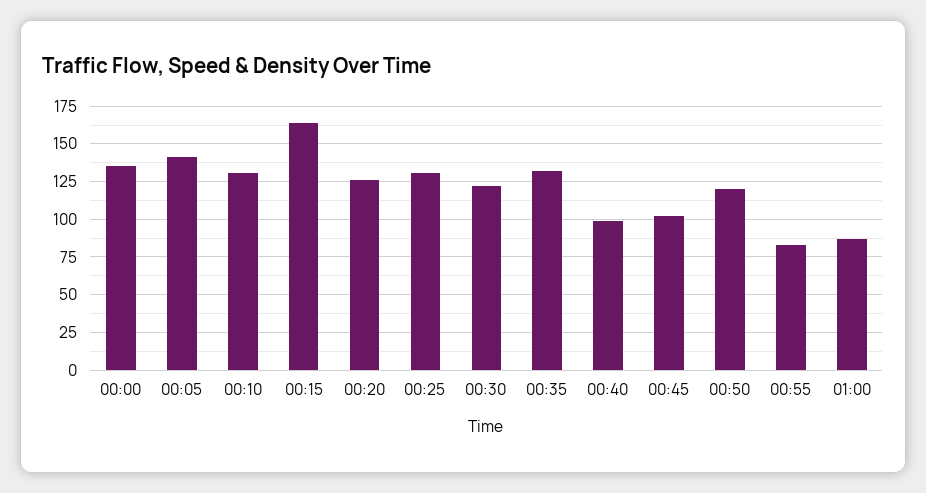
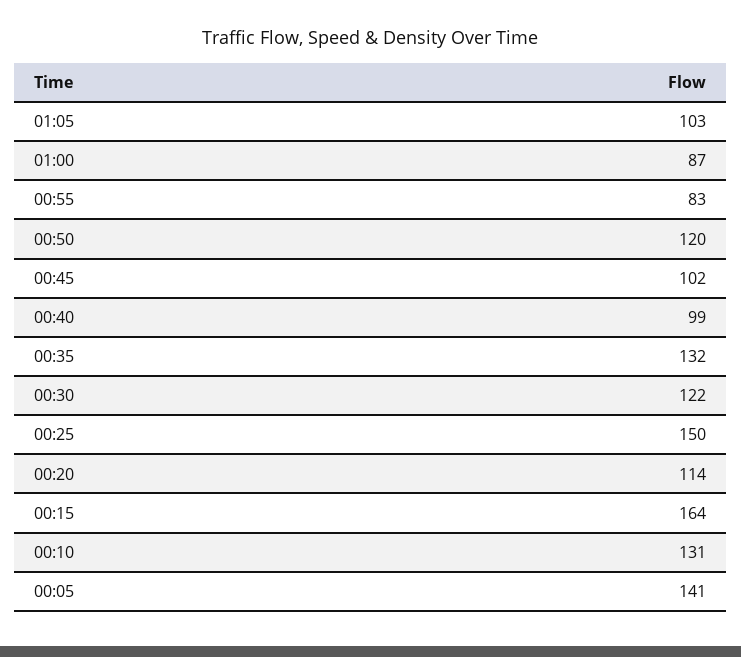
00:00: 135 -> none
00:20: 125 -> 114
00:25: 130 -> 150
01:05: none -> 103

